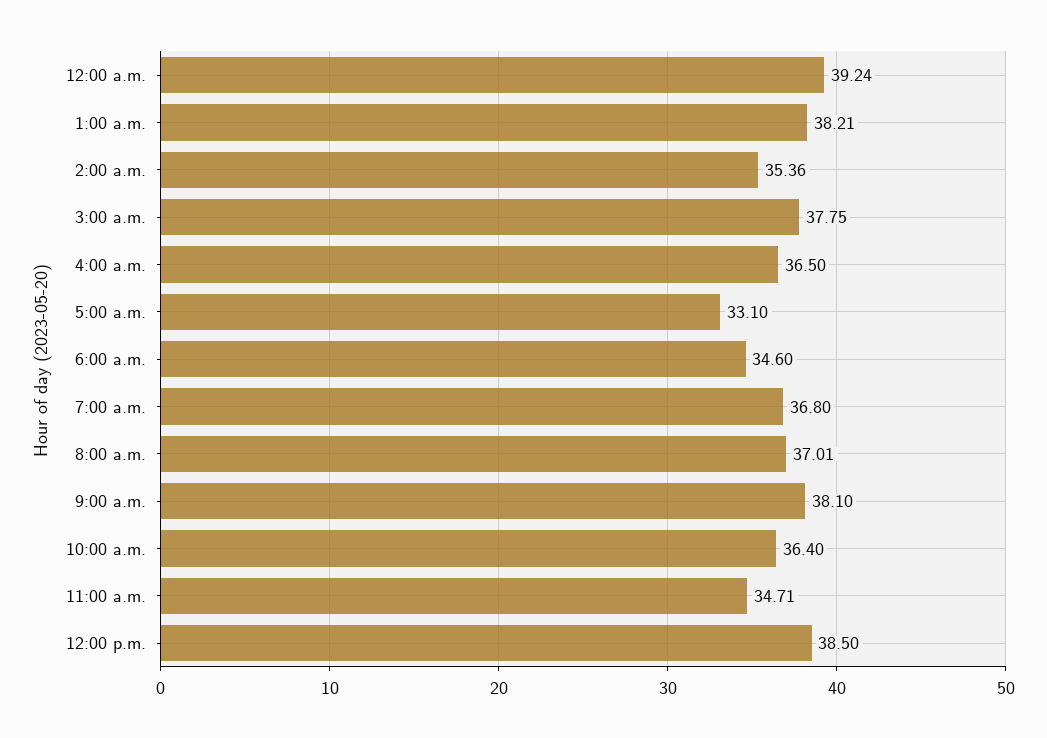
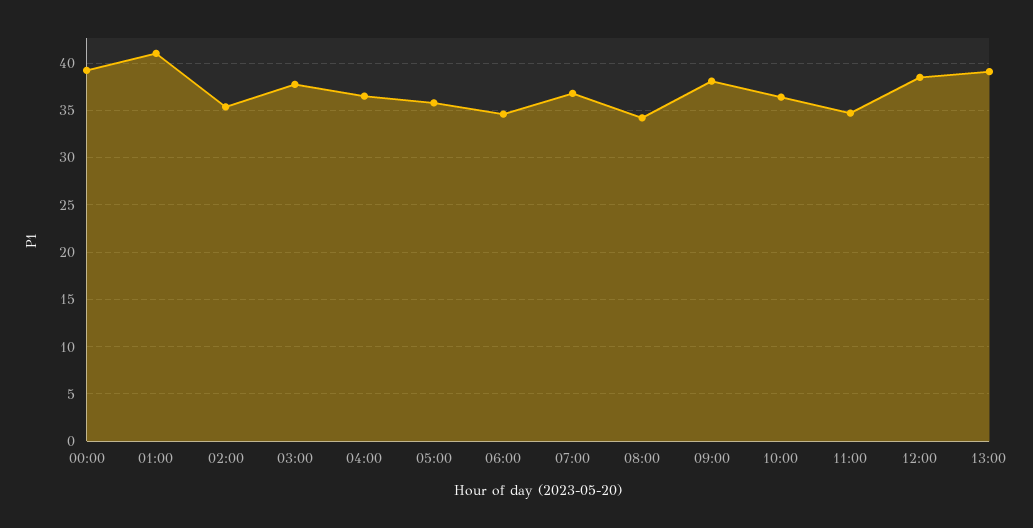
1:00 a.m.: 38.21 -> 41
5:00 a.m.: 33.1 -> 36
8:00 a.m.: 37.01 -> 34
13:00: none -> 39

